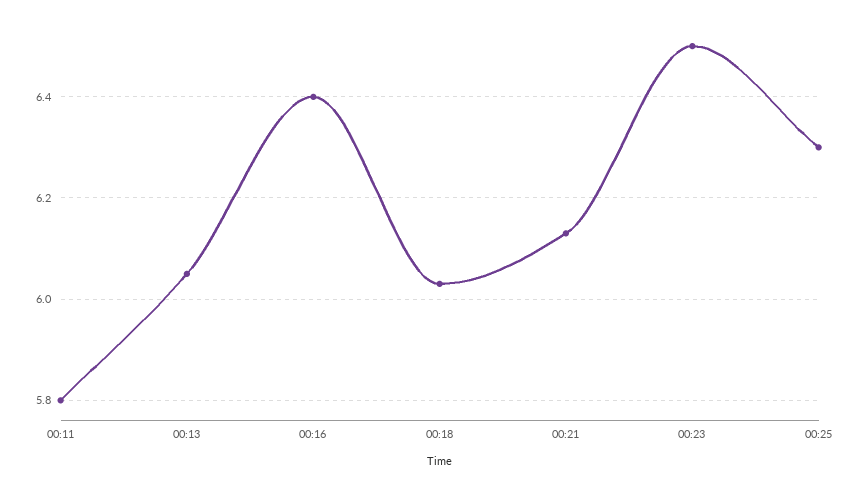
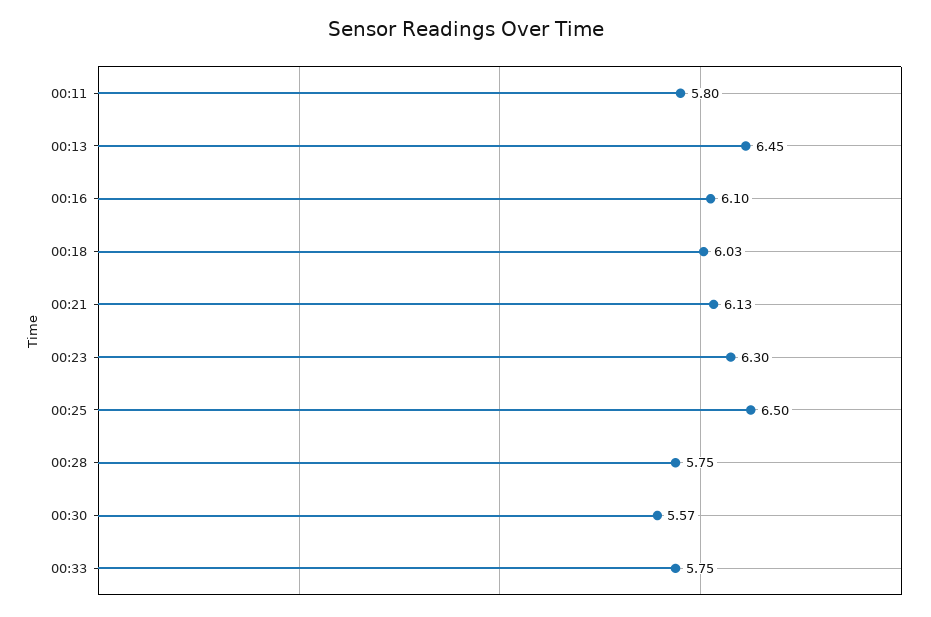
00:13: 6.05 -> 6.45
00:16: 6.4 -> 6.1
00:23: 6.5 -> 6.3
00:25: 6.3 -> 6.5
00:28: none -> 5.75
00:30: none -> 5.57
00:33: none -> 5.75

